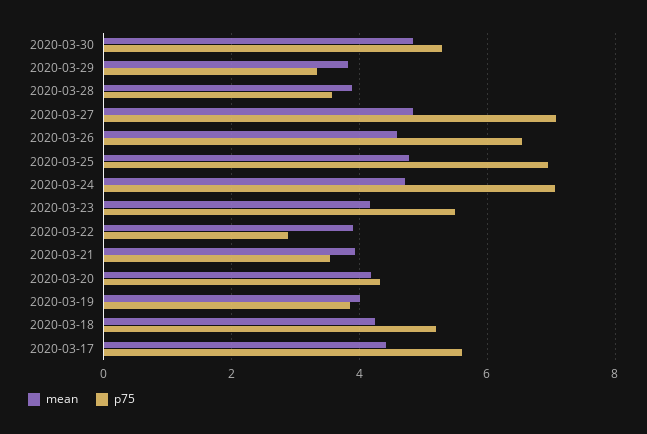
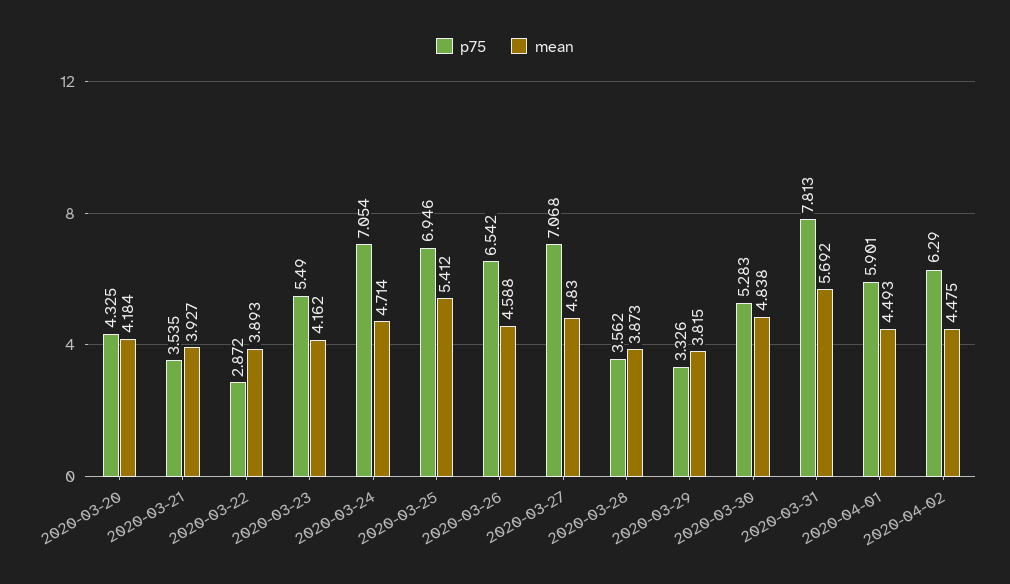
mean, 2020-03-25: 4.8 -> 5.412
mean, 2020-03-19: 4 -> none
p75, 2020-03-19: 3.8 -> none
mean, 2020-03-18: 4.2 -> none
p75, 2020-03-18: 5.2 -> none
mean, 2020-03-17: 4.4 -> none
p75, 2020-03-17: 5.6 -> none
p75, 2020-03-31: none -> 7.813
mean, 2020-03-31: none -> 5.692
p75, 2020-04-01: none -> 5.901
mean, 2020-04-01: none -> 4.493
p75, 2020-04-02: none -> 6.29
mean, 2020-04-02: none -> 4.475

